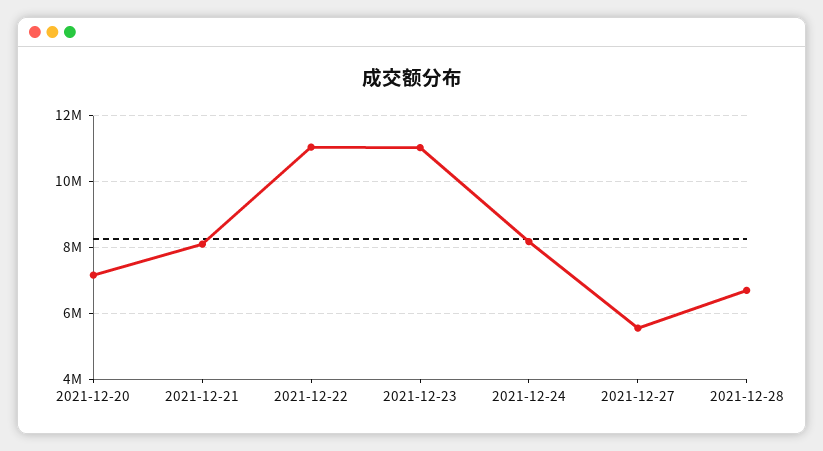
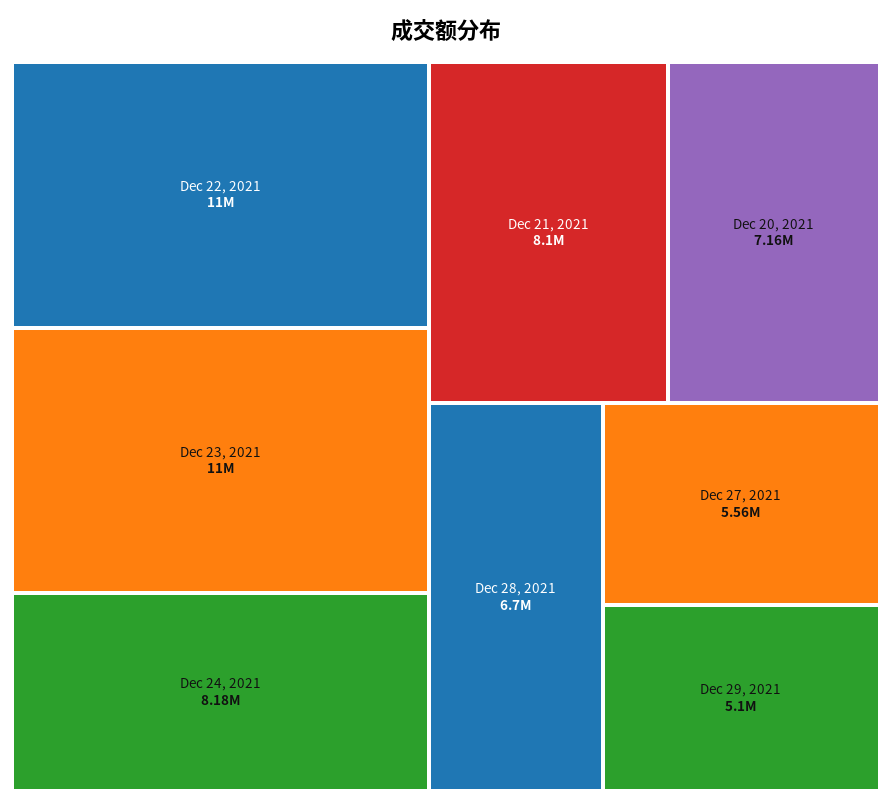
Dec 29, 2021: none -> 5100000

